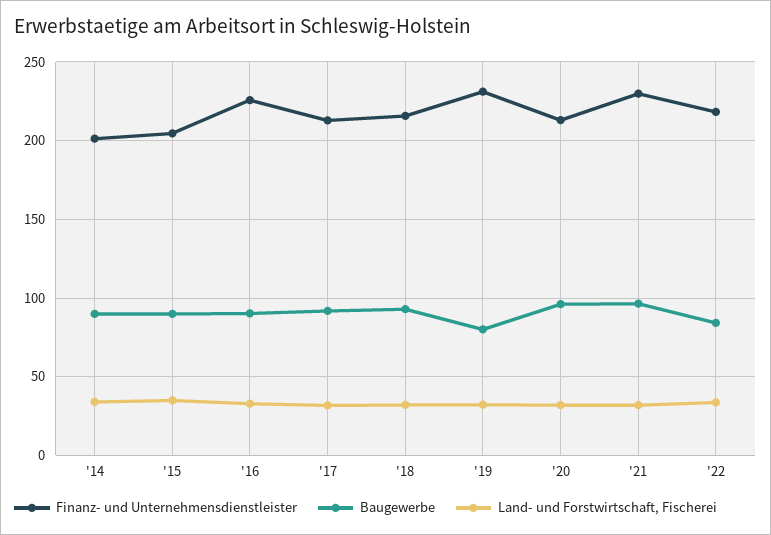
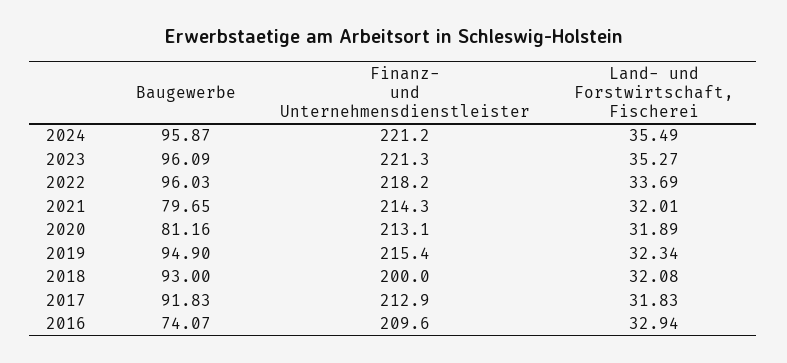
Finanz- und Unternehmensdienstleister, '14: 200 -> none
Baugewerbe, '14: 90 -> none
Land- und Forstwirtschaft, Fischerei, '14: 35 -> none
Finanz- und Unternehmensdienstleister, '15: 205 -> none
Baugewerbe, '15: 90 -> none
Land- und Forstwirtschaft, Fischerei, '15: 35 -> none
Finanz- und Unternehmensdienstleister, '16: 225 -> 209.6
Baugewerbe, '16: 90 -> 74.07
Finanz- und Unternehmensdienstleister, '18: 215 -> 200
Finanz- und Unternehmensdienstleister, '19: 230 -> 215.4
Baugewerbe, '19: 80 -> 94.9
Baugewerbe, '20: 95 -> 81.16
Finanz- und Unternehmensdienstleister, '21: 230 -> 214.3
Baugewerbe, '21: 95 -> 79.65
Baugewerbe, '22: 85 -> 96.03
Baugewerbe, 2024: none -> 95.87
Finanz- und Unternehmensdienstleister, 2024: none -> 221.2
Land- und Forstwirtschaft, Fischerei, 2024: none -> 35.49
Baugewerbe, 2023: none -> 96.09
Finanz- und Unternehmensdienstleister, 2023: none -> 221.3
Land- und Forstwirtschaft, Fischerei, 2023: none -> 35.27

